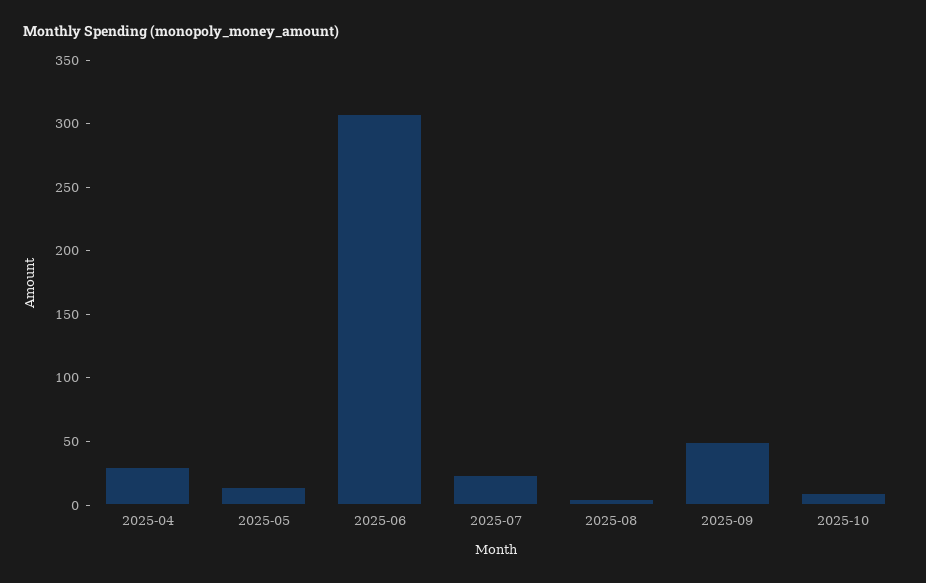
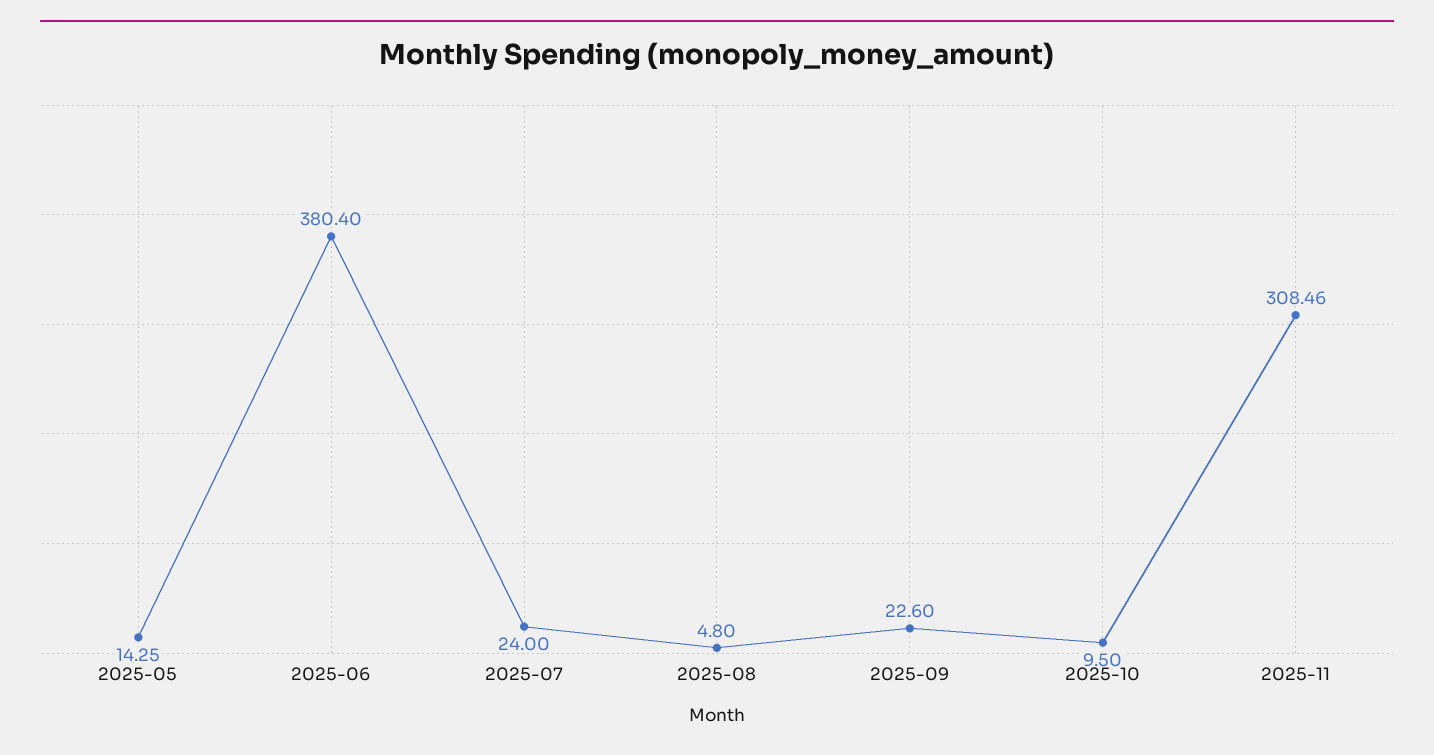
2025-04: 30 -> none
2025-06: 310 -> 380.4
2025-09: 50 -> 22.6
2025-11: none -> 308.46

